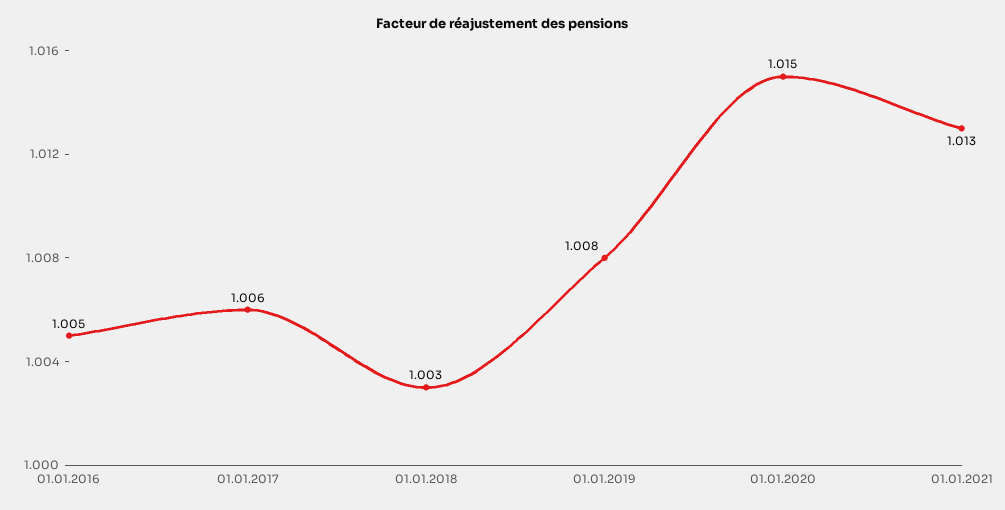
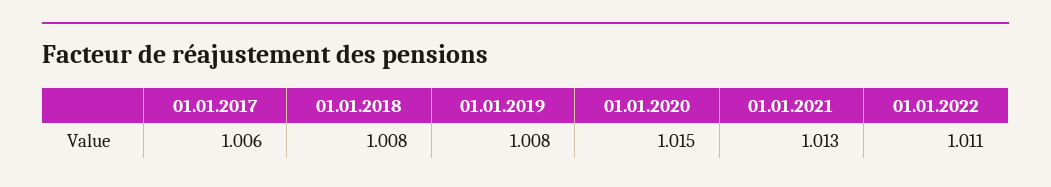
01.01.2016: 1.005 -> none
01.01.2018: 1.003 -> 1.008
01.01.2022: none -> 1.011

